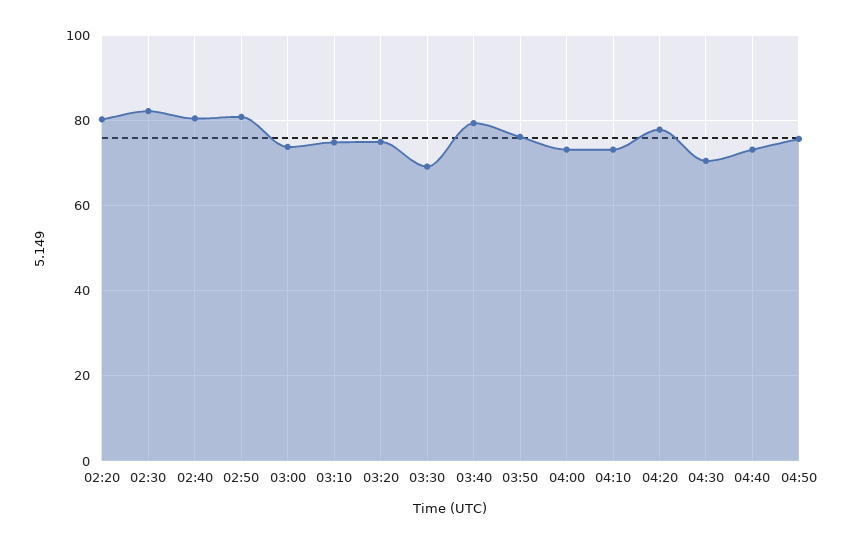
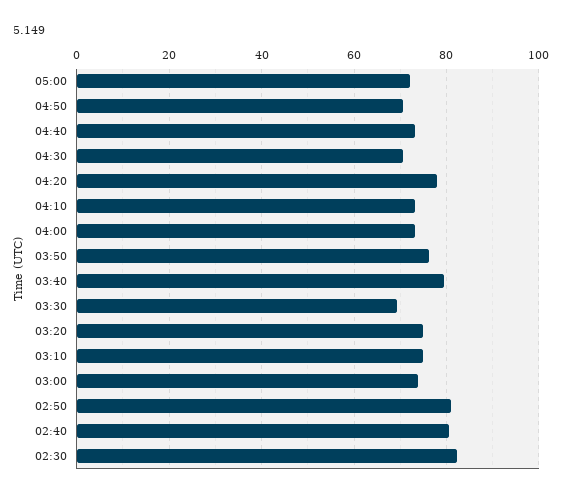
02:20: 80 -> none
04:50: 76 -> 70
05:00: none -> 72

